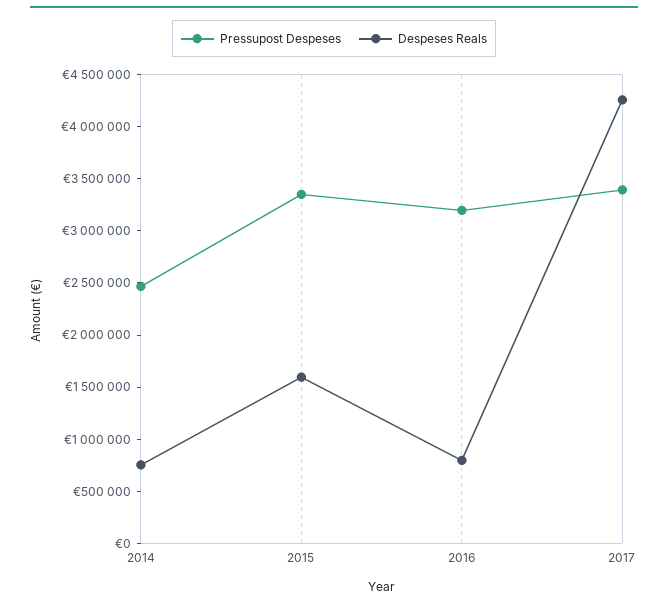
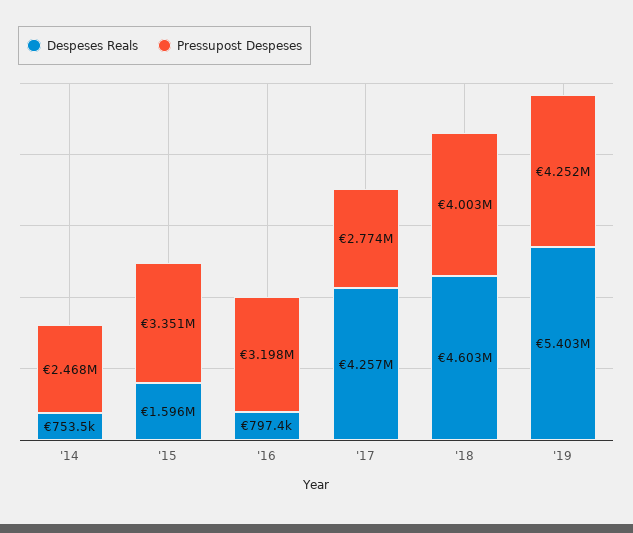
Pressupost Despeses, 2017: 3400000 -> 2774000
Despeses Reals, '18: none -> 4603000
Pressupost Despeses, '18: none -> 4003000
Despeses Reals, '19: none -> 5403000
Pressupost Despeses, '19: none -> 4252000

